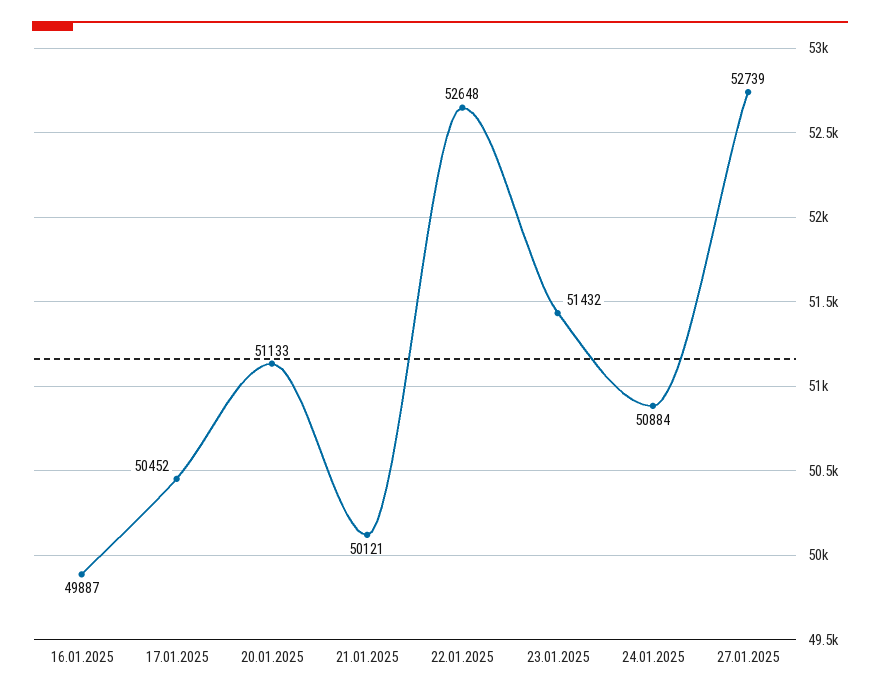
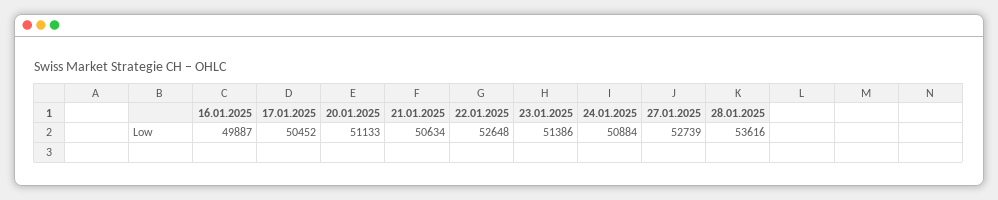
21.01.2025: 50121 -> 50634
23.01.2025: 51432 -> 51386
28.01.2025: none -> 53616

